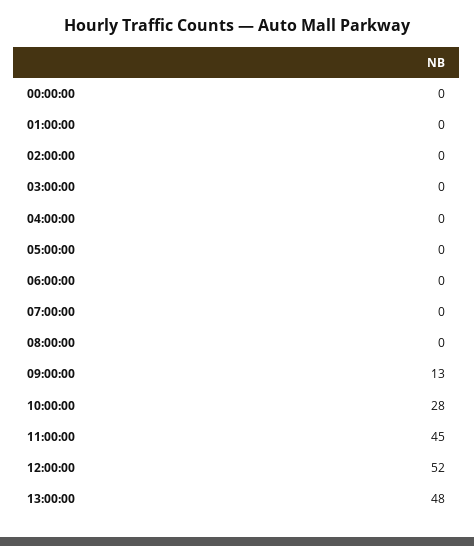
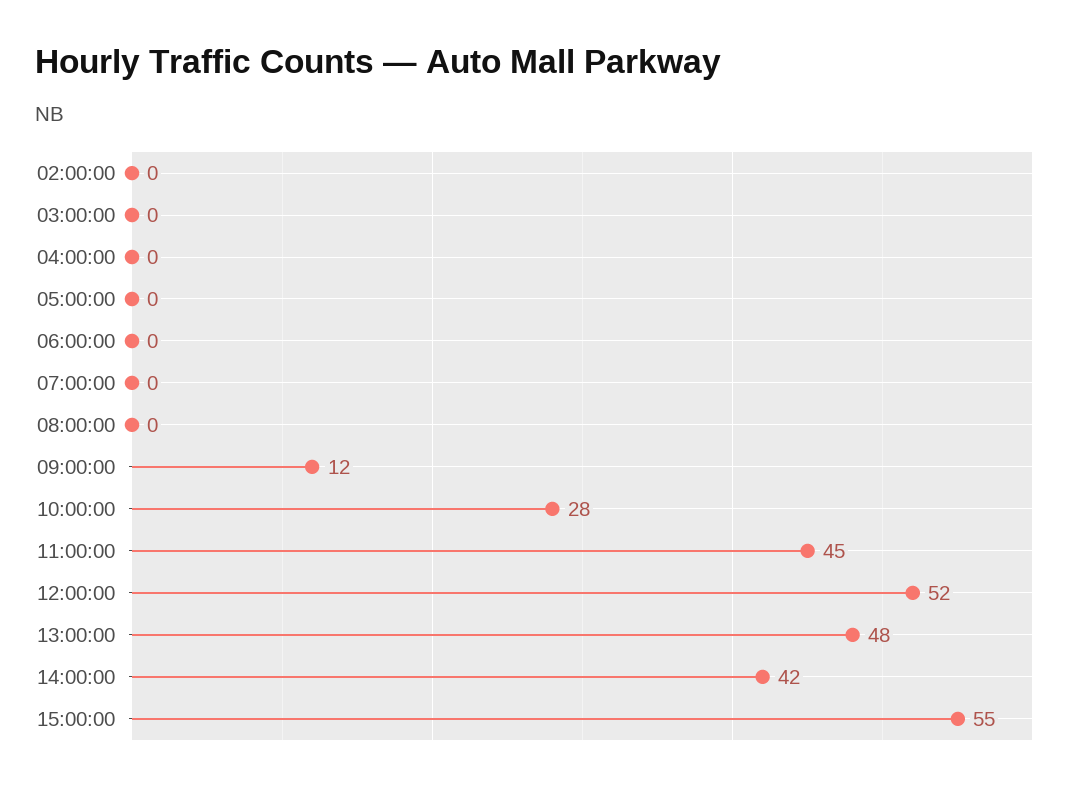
00:00:00: 0 -> none
01:00:00: 0 -> none
09:00:00: 13 -> 12
14:00:00: none -> 42
15:00:00: none -> 55

